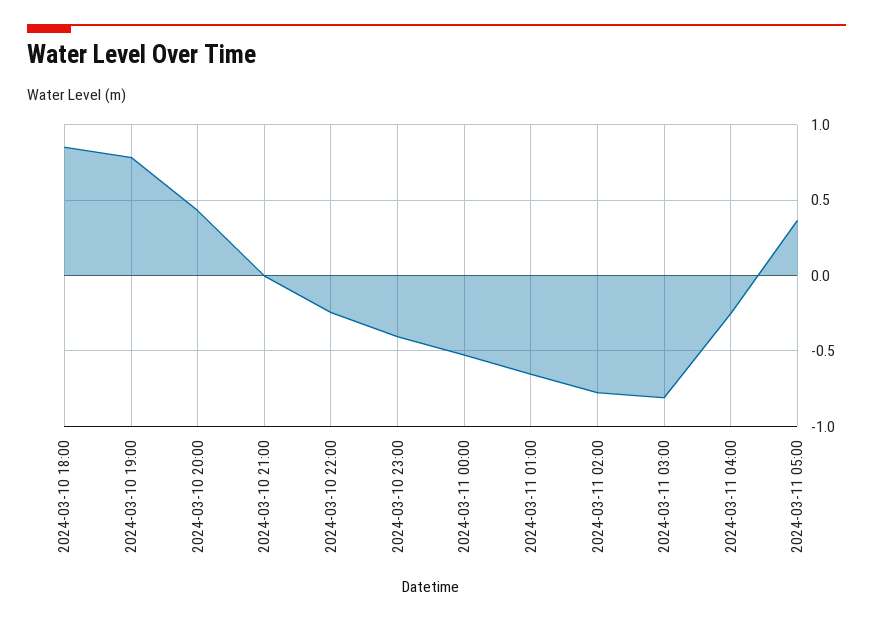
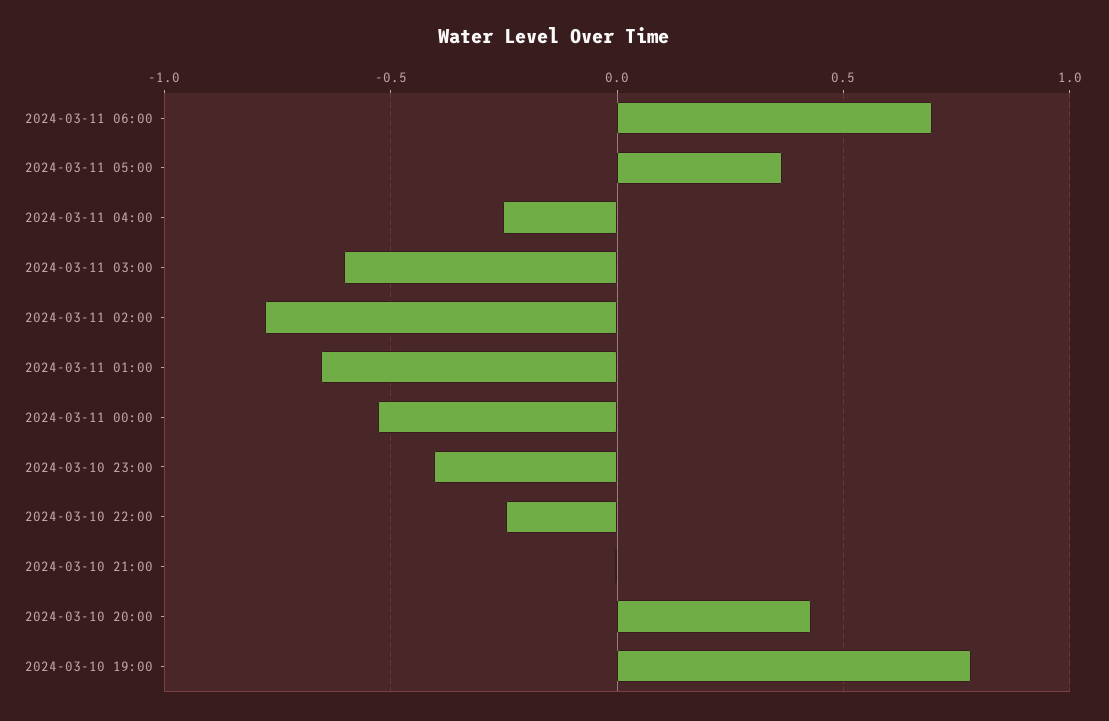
2024-03-10 18:00: 0.85 -> none
2024-03-11 03:00: -0.8 -> -0.6
2024-03-11 06:00: none -> 0.7

